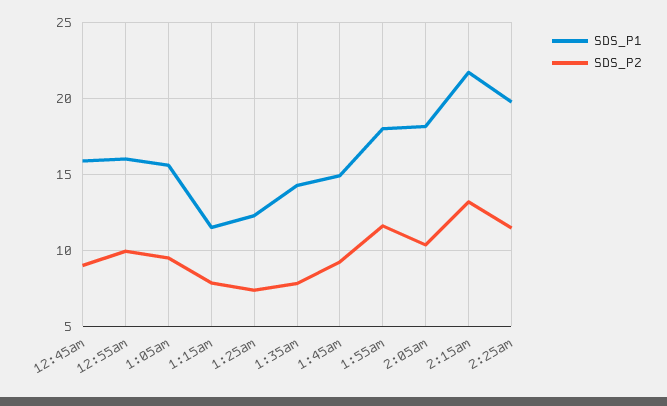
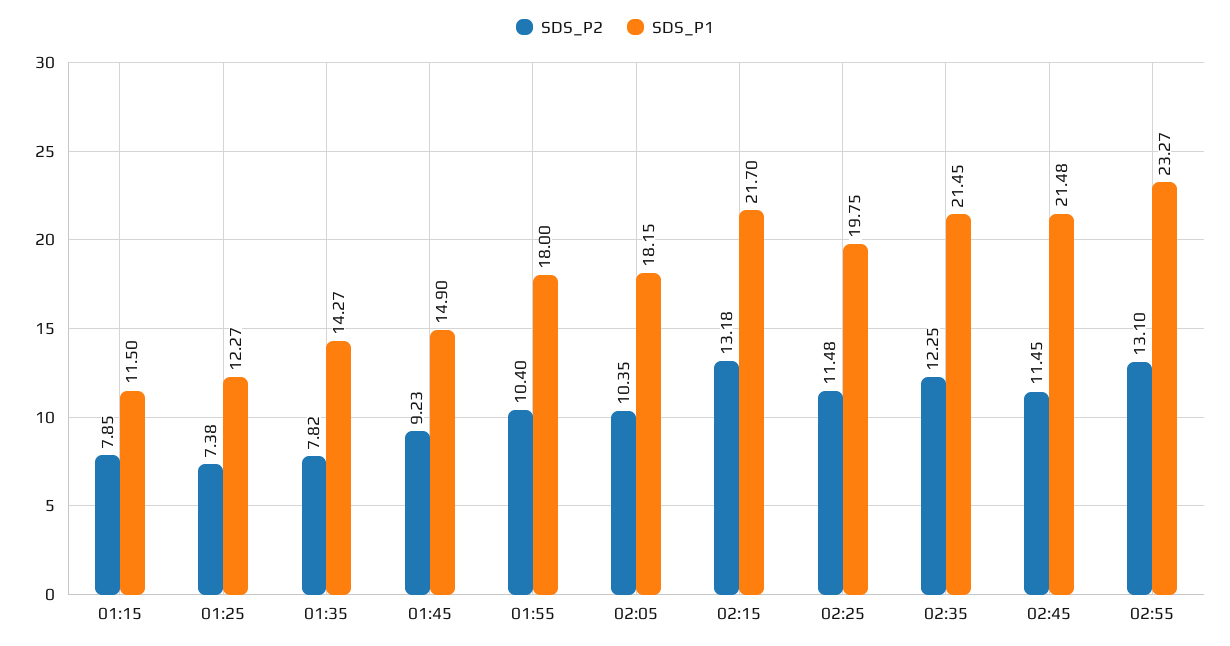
SDS_P1, 12:45am: 16 -> none
SDS_P2, 12:45am: 9 -> none
SDS_P1, 12:55am: 16 -> none
SDS_P2, 12:55am: 10 -> none
SDS_P1, 1:05am: 15.5 -> none
SDS_P2, 1:05am: 9.5 -> none
SDS_P2, 1:55am: 11.5 -> 10.4
SDS_P2, 02:35: none -> 12.25
SDS_P1, 02:35: none -> 21.45
SDS_P2, 02:45: none -> 11.45
SDS_P1, 02:45: none -> 21.48
SDS_P2, 02:55: none -> 13.1
SDS_P1, 02:55: none -> 23.27

